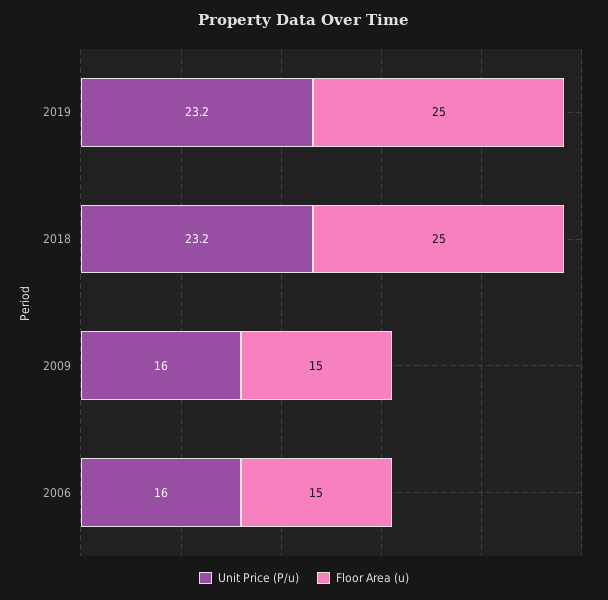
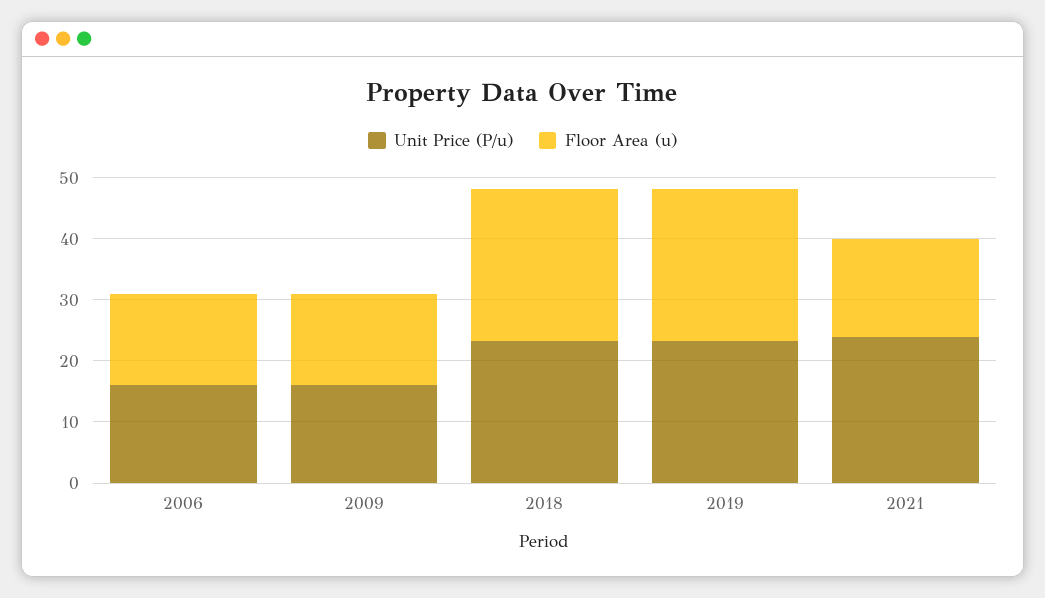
Unit Price (P/u), 2021: none -> 24
Floor Area (u), 2021: none -> 16

